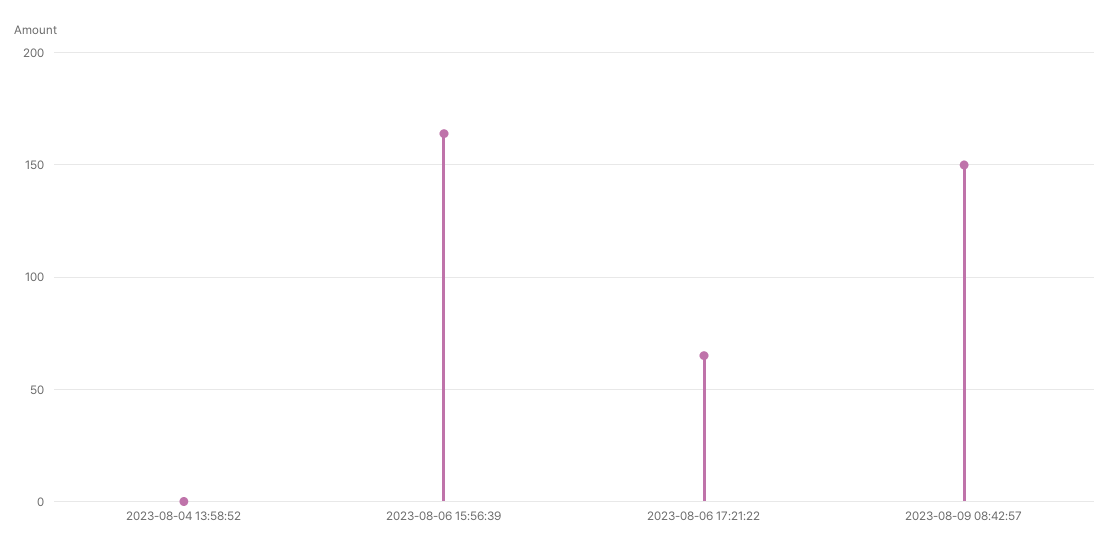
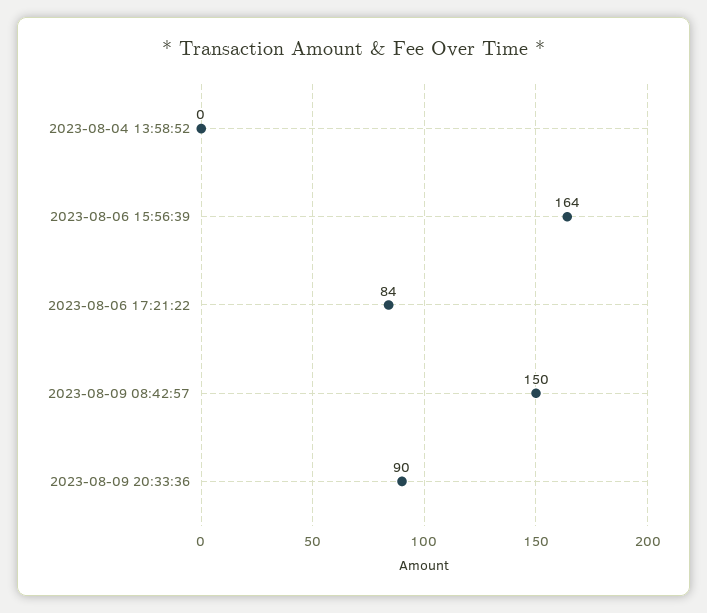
2023-08-06 17:21:22: 65 -> 84
2023-08-09 20:33:36: none -> 90

